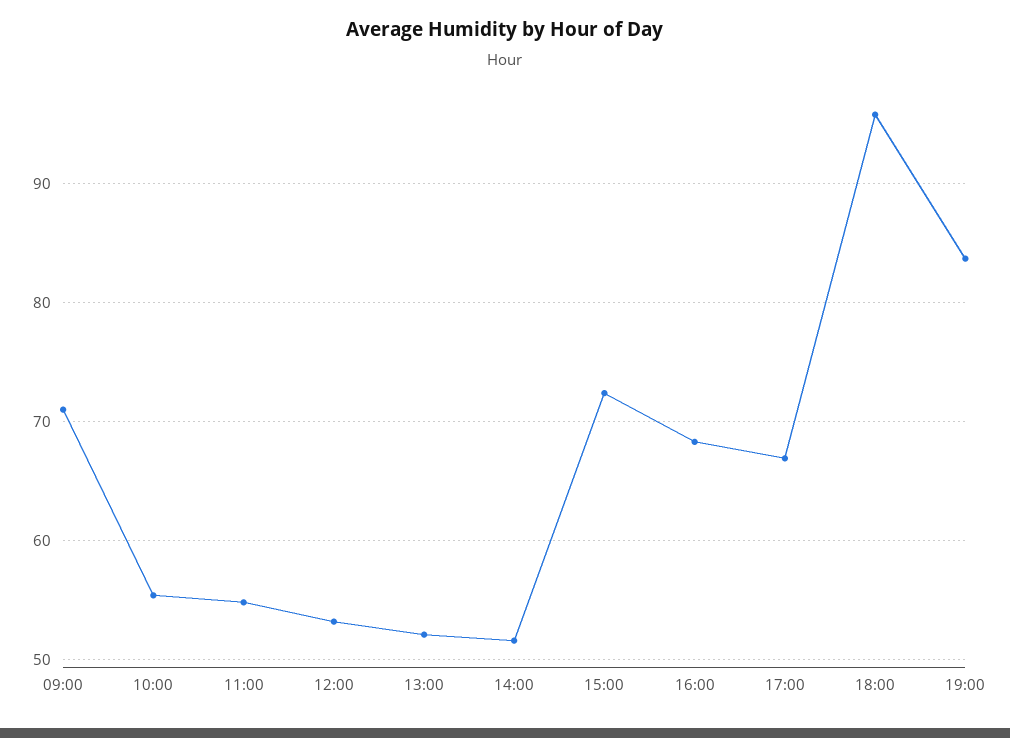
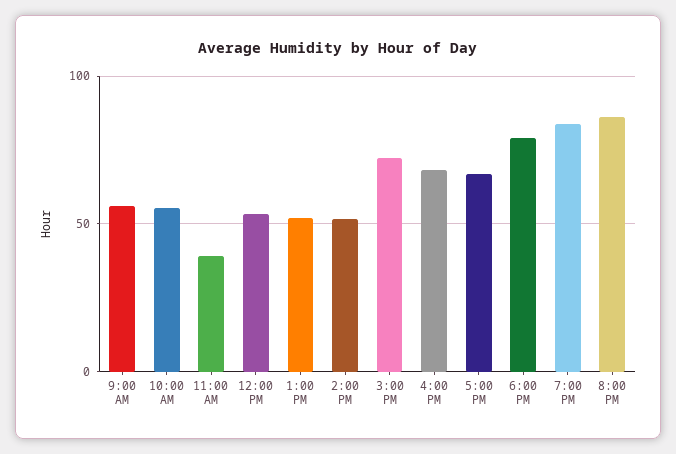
09:00: 71 -> 55
11:00: 55 -> 40
18:00: 96 -> 80
8:00 PM: none -> 85

